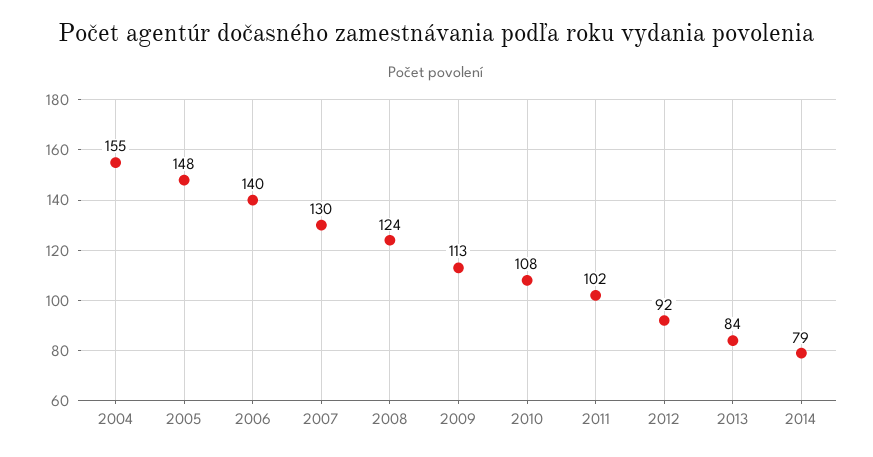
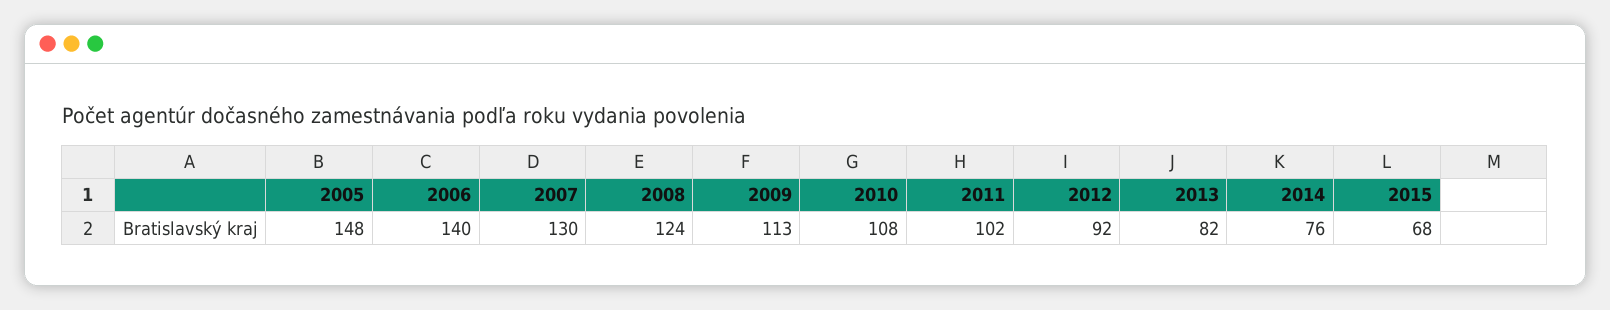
2004: 155 -> none
2013: 84 -> 82
2014: 79 -> 76
2015: none -> 68

